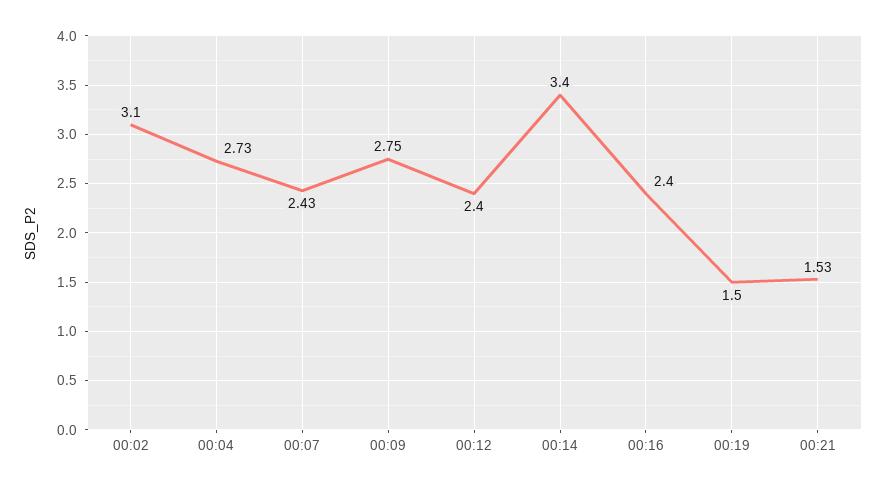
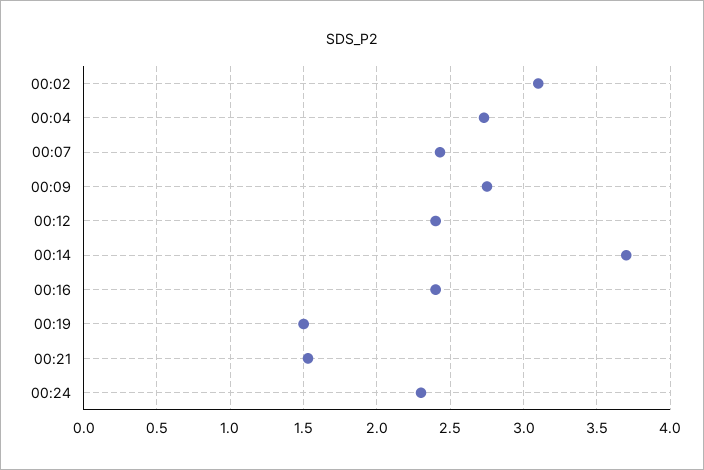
00:14: 3.4 -> 3.7
00:24: none -> 2.3

